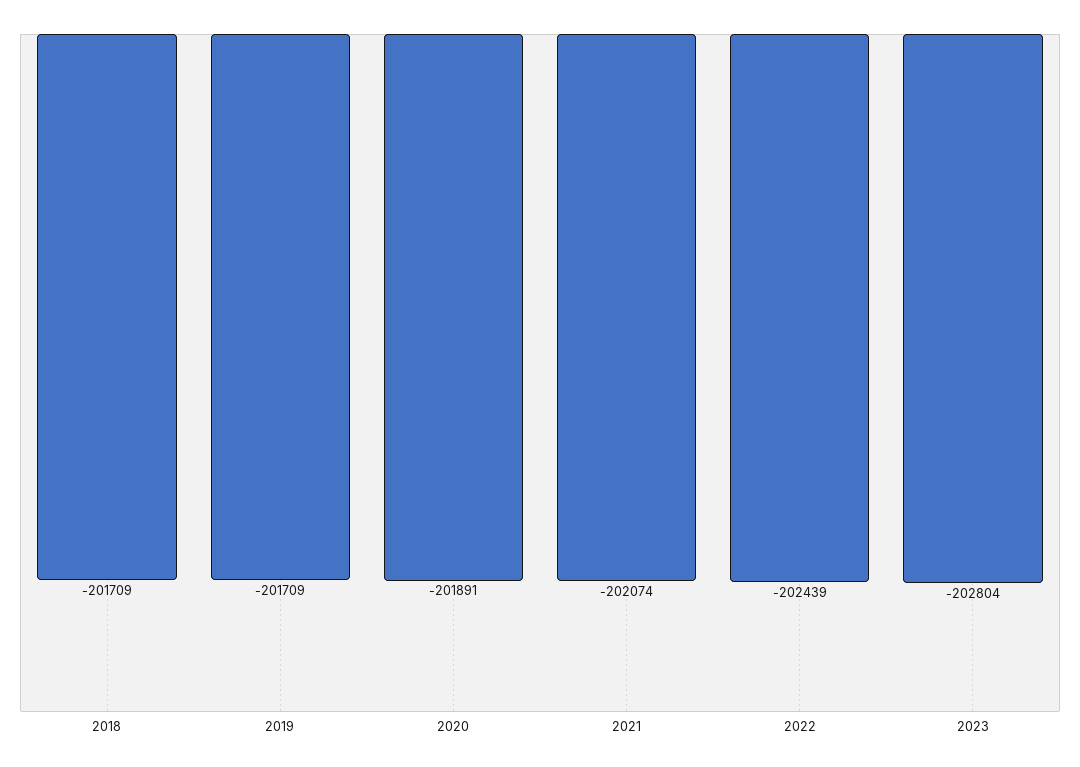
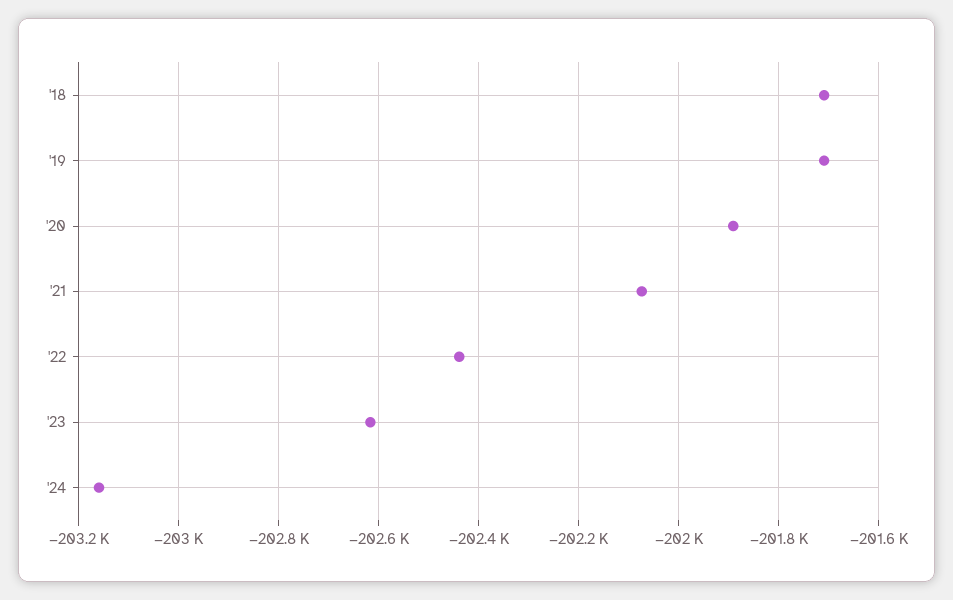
2023: -202804 -> -202620
'24: none -> -203160

